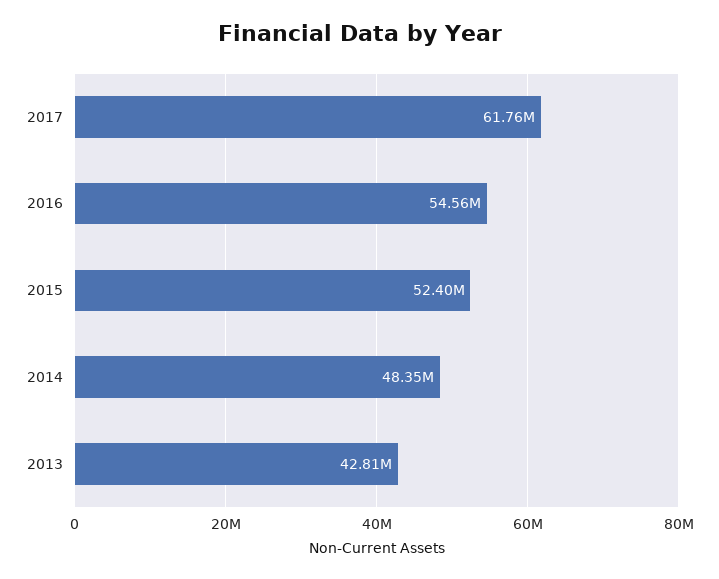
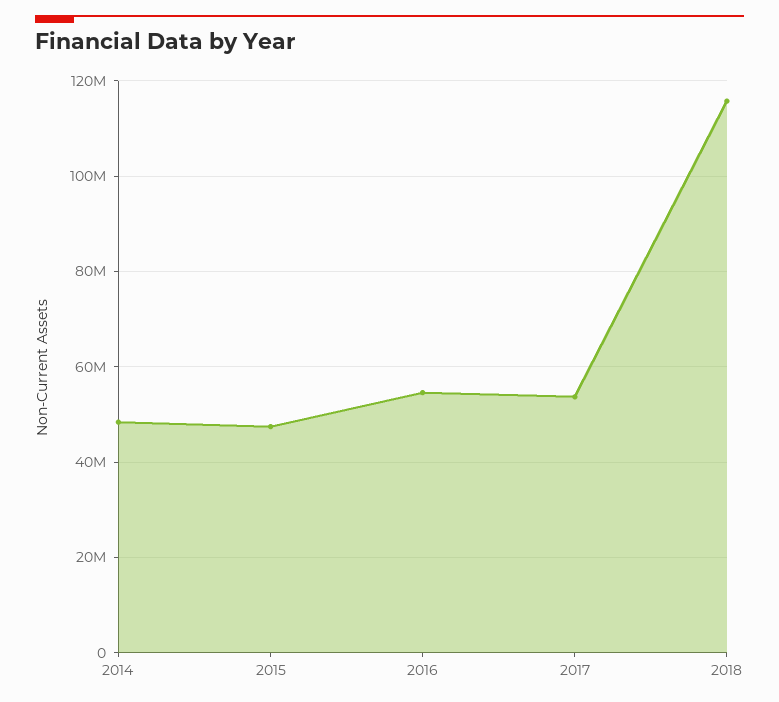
2017: 61760000 -> 54000000
2015: 52400000 -> 48000000
2013: 42810000 -> none
2018: none -> 116000000

